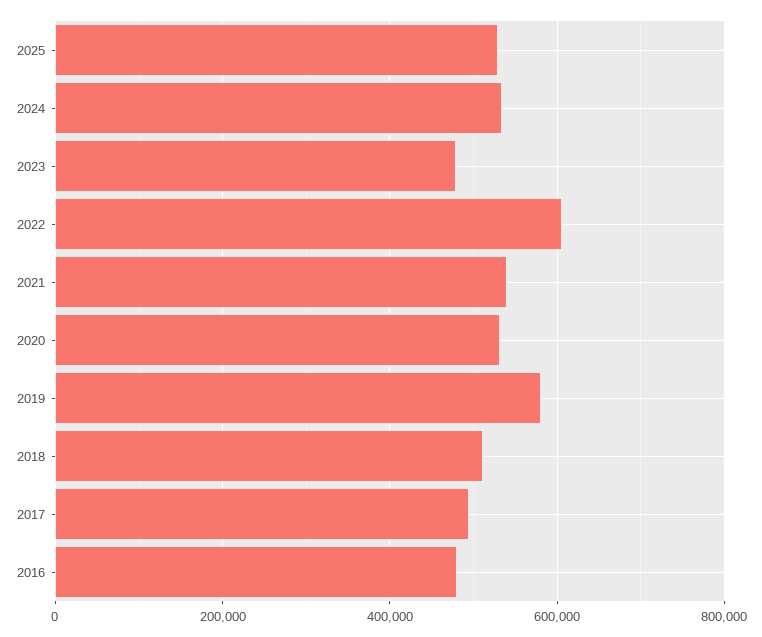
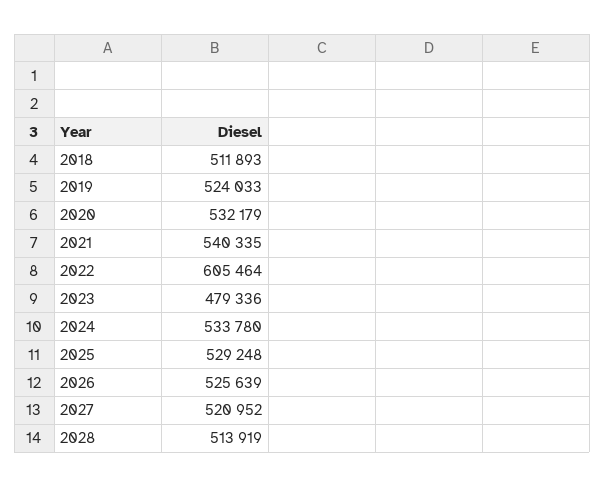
2019: 580000 -> 524033
2017: 500000 -> none
2016: 480000 -> none
2026: none -> 525639
2027: none -> 520952
2028: none -> 513919

